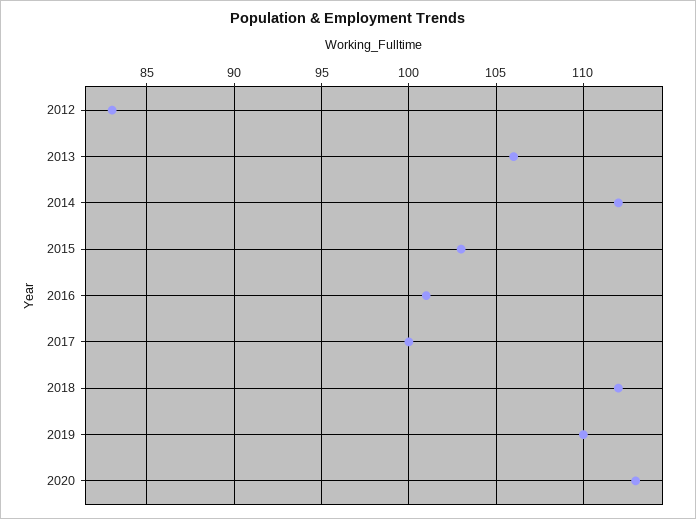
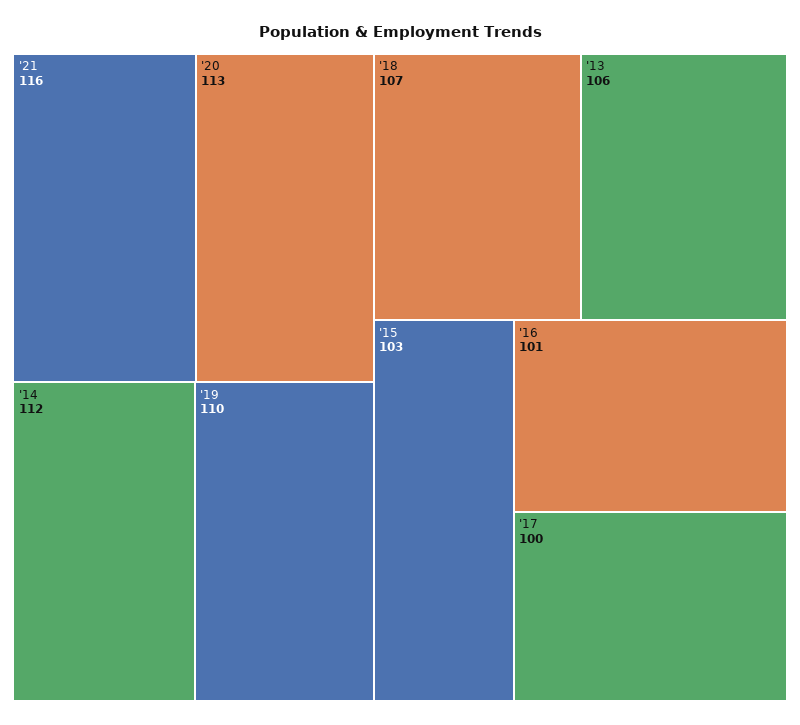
2012: 83 -> none
2018: 112 -> 107
'21: none -> 116

